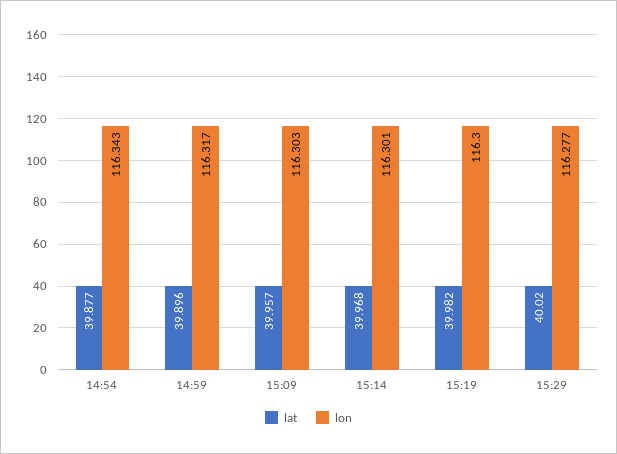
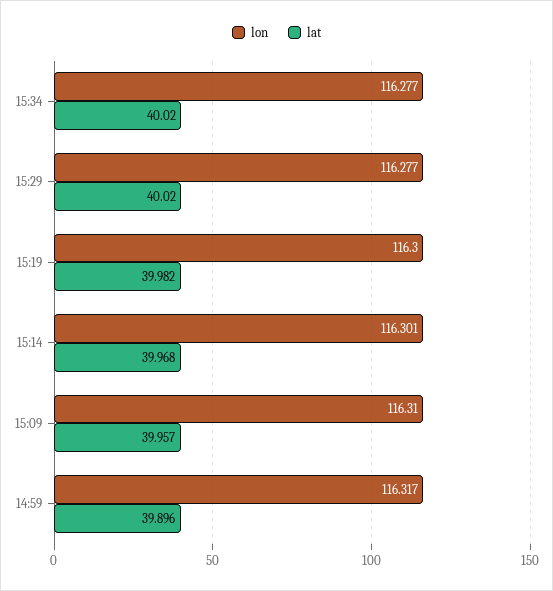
lat, 14:54: 39.877 -> none
lon, 14:54: 116.343 -> none
lon, 15:09: 116.303 -> 116.31
lon, 15:34: none -> 116.277
lat, 15:34: none -> 40.02

